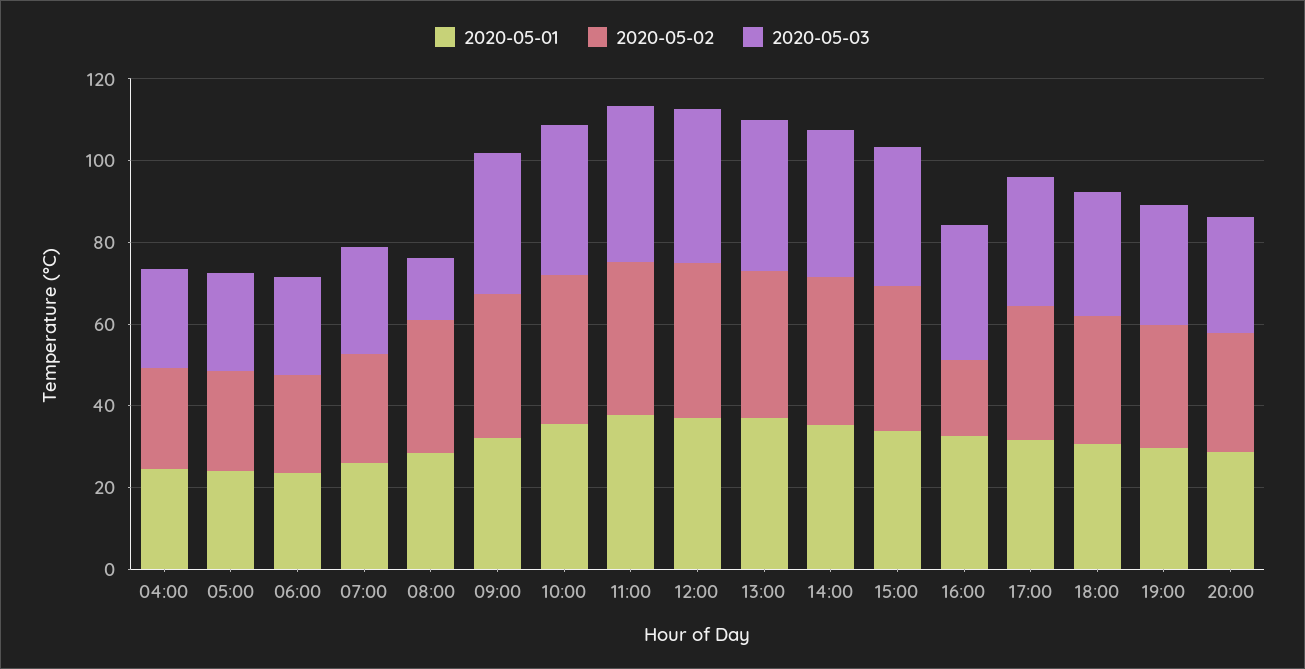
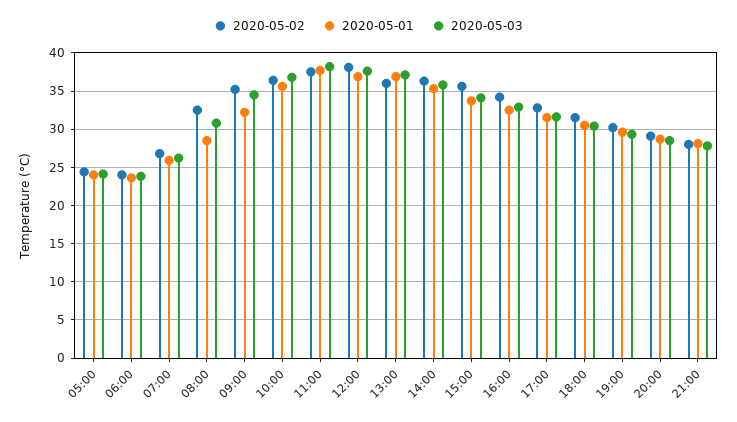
2020-05-01, 04:00: 25 -> none
2020-05-02, 04:00: 25 -> none
2020-05-03, 04:00: 25 -> none
2020-05-03, 08:00: 15 -> 31
2020-05-02, 16:00: 20 -> 34
2020-05-02, 21:00: none -> 28
2020-05-01, 21:00: none -> 28
2020-05-03, 21:00: none -> 28

